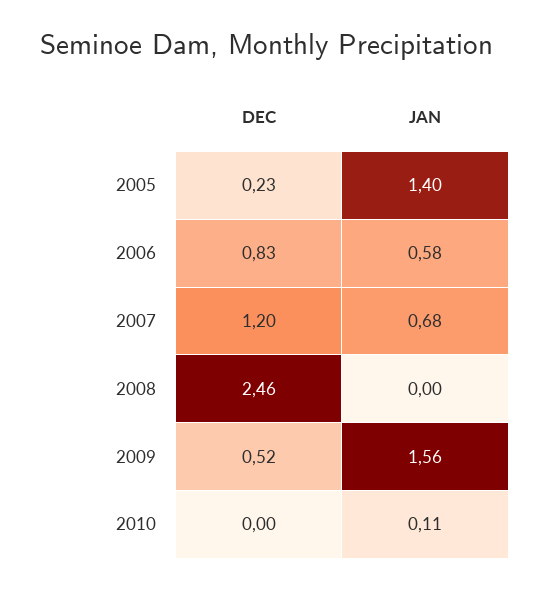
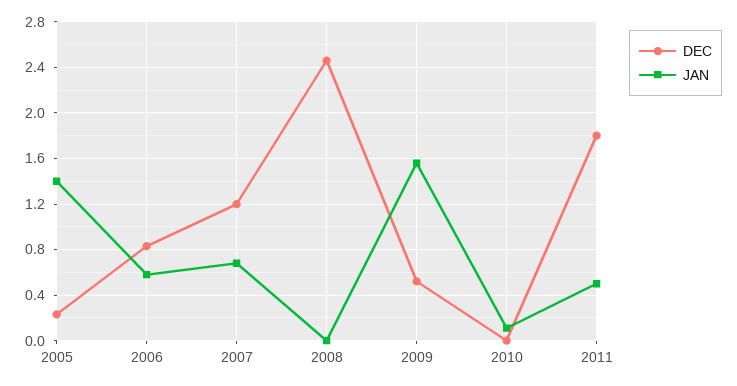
DEC, 2011: none -> 1.8
JAN, 2011: none -> 0.5

